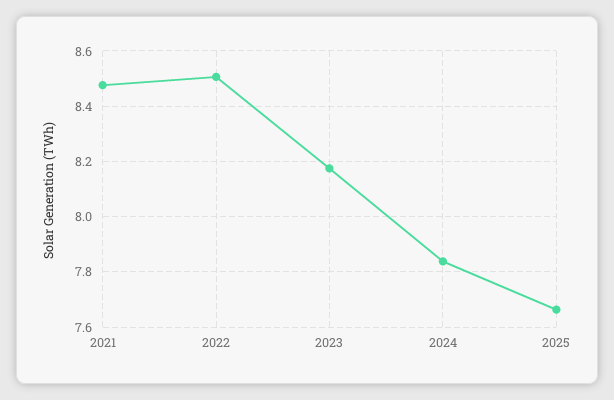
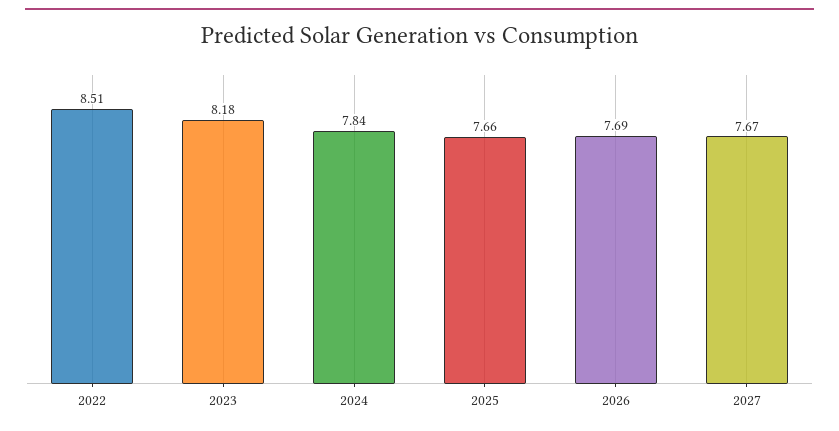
2021: 8.475 -> none
2026: none -> 7.69
2027: none -> 7.67

